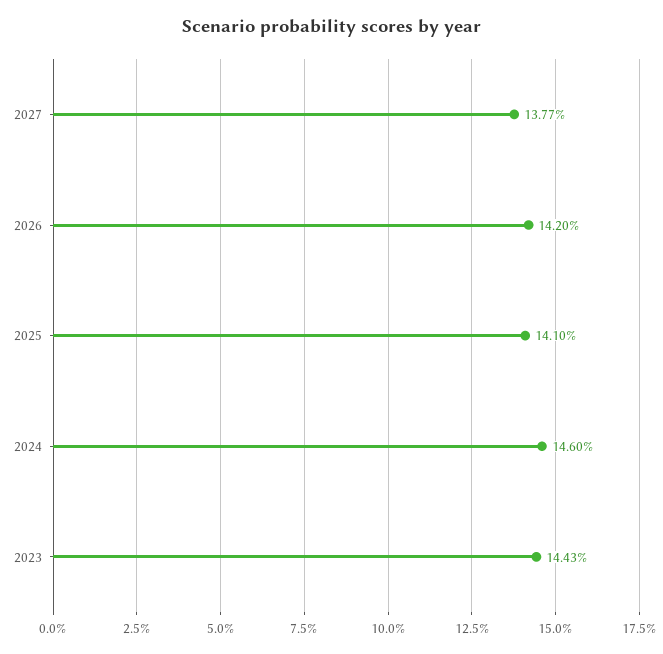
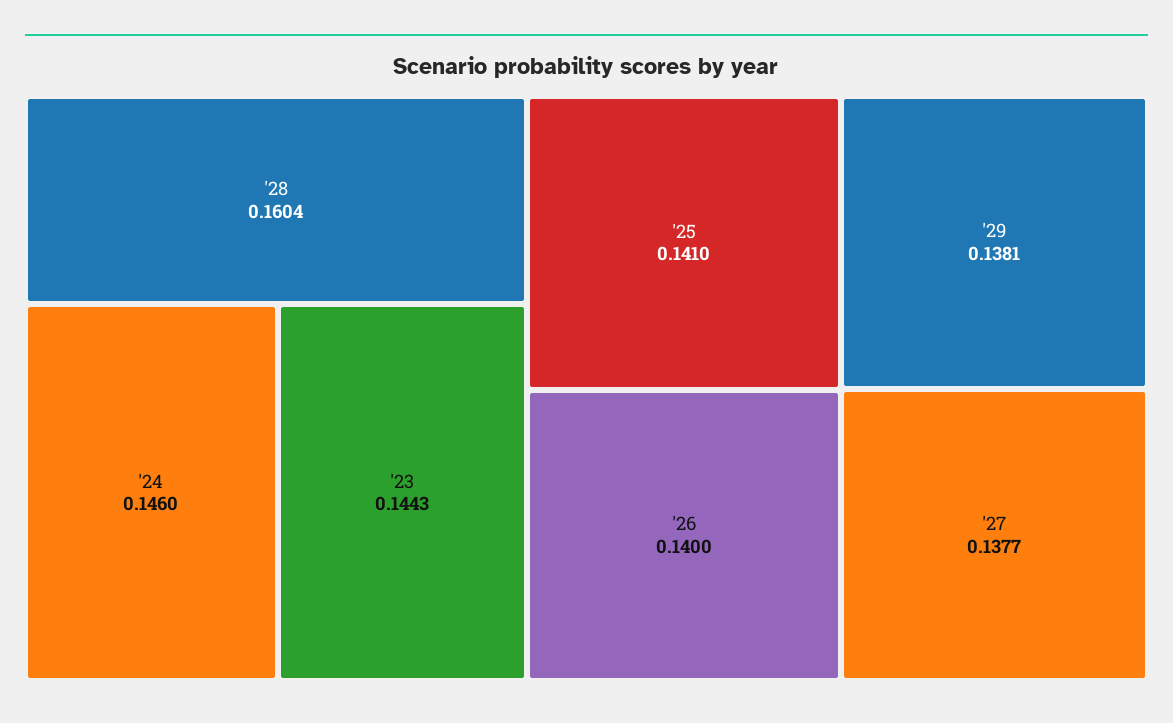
2026: 0.142 -> 0.14
'28: none -> 0.1604
'29: none -> 0.1381

